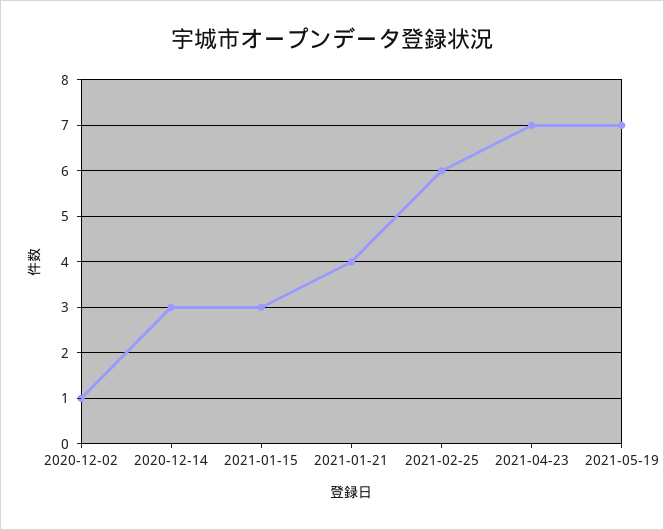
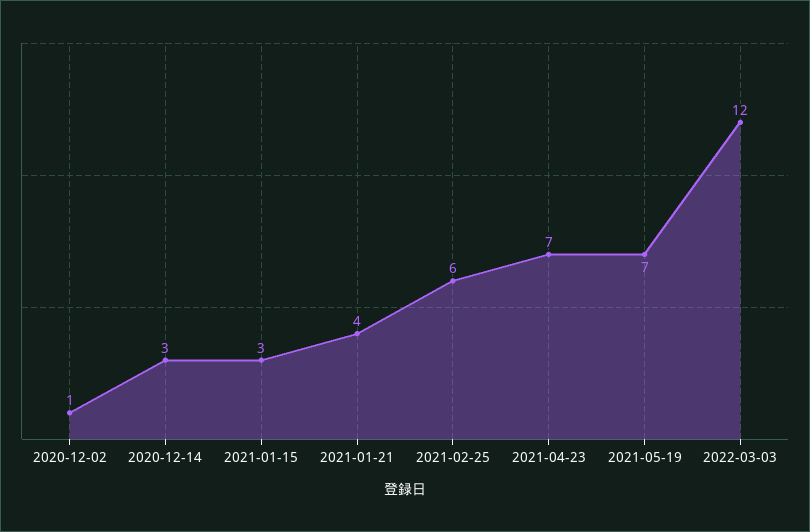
2022-03-03: none -> 12

